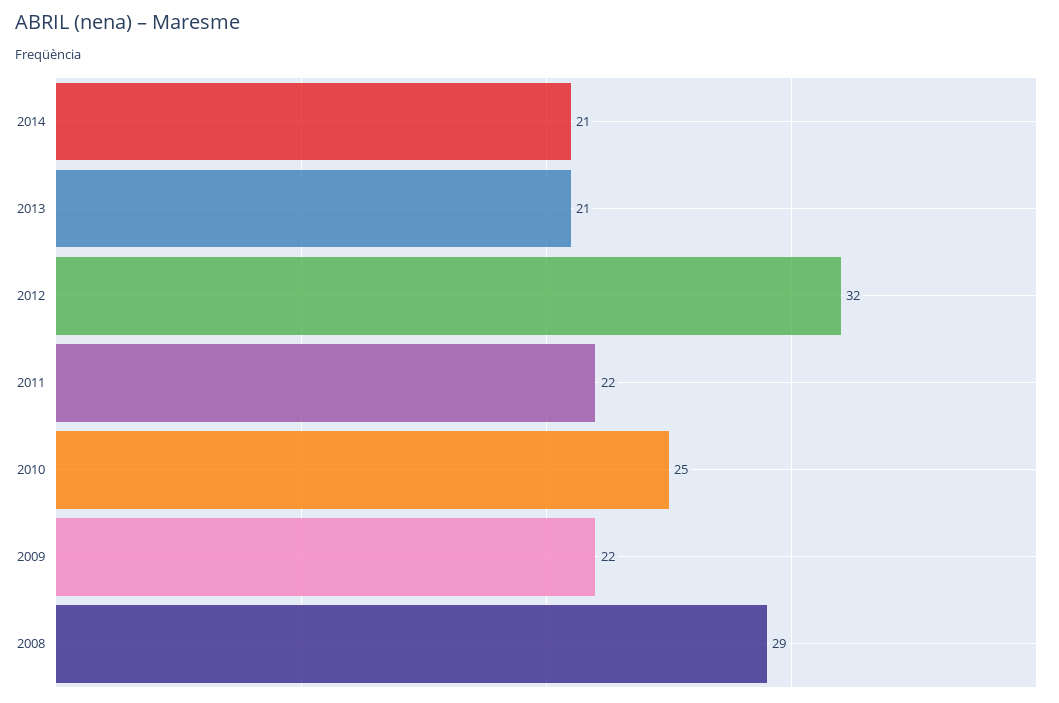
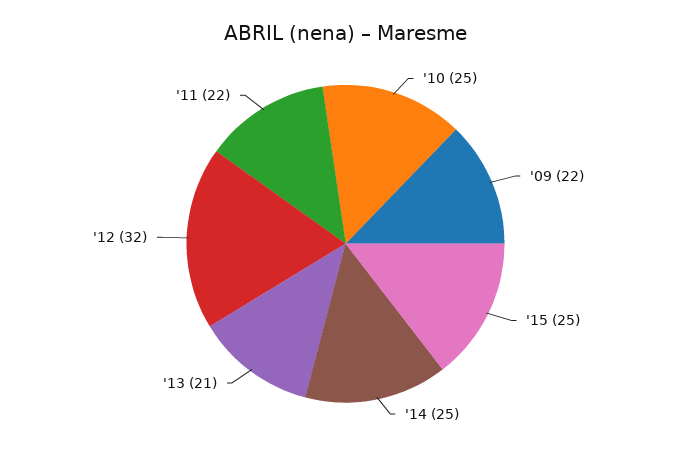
2014: 21 -> 25
2008: 29 -> none
'15: none -> 25

